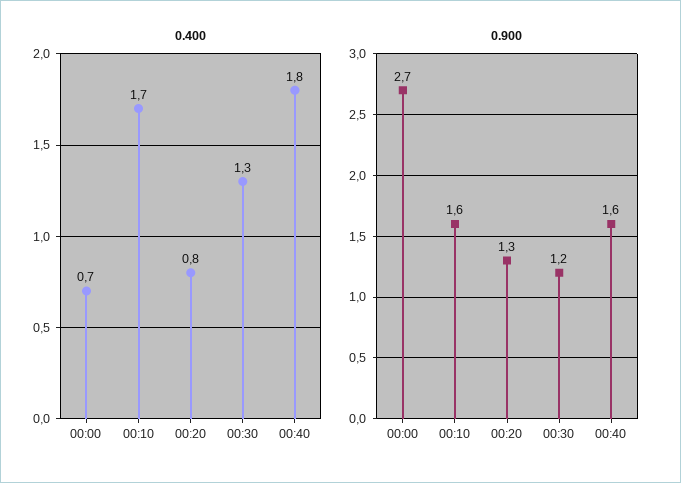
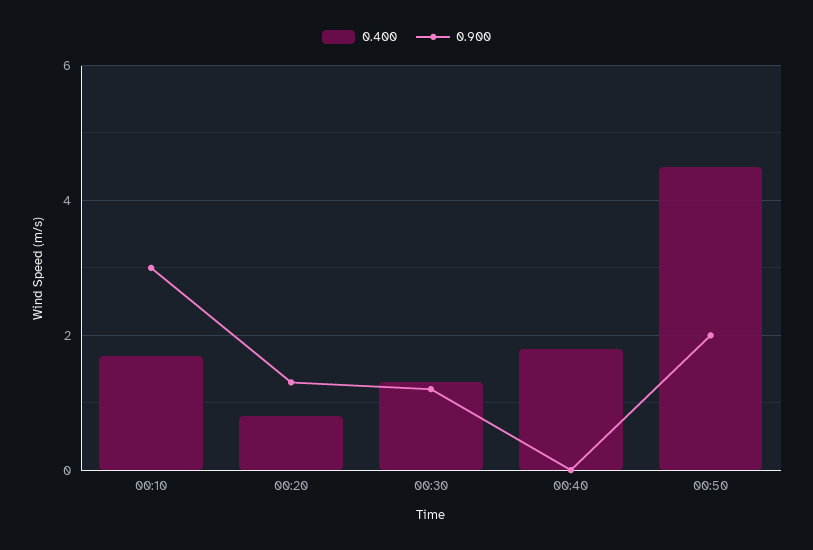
0.400, 00:00: 0.7 -> none
0.900, 00:00: 2.7 -> none
0.900, 00:10: 1.6 -> 3
0.900, 00:40: 1.6 -> 0
0.400, 00:50: none -> 4.5
0.900, 00:50: none -> 2

